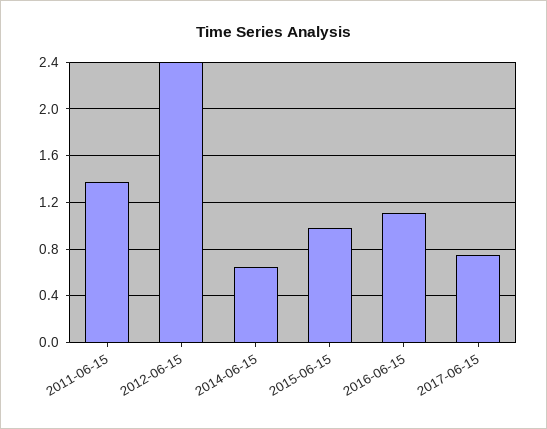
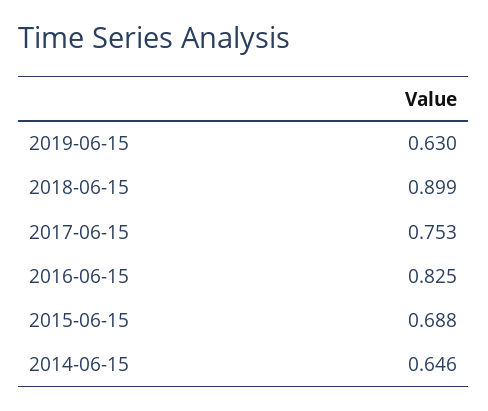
2011-06-15: 1.4 -> none
2012-06-15: 2.4 -> none
2015-06-15: 1 -> 0.688
2016-06-15: 1.1 -> 0.825
2019-06-15: none -> 0.63
2018-06-15: none -> 0.899

